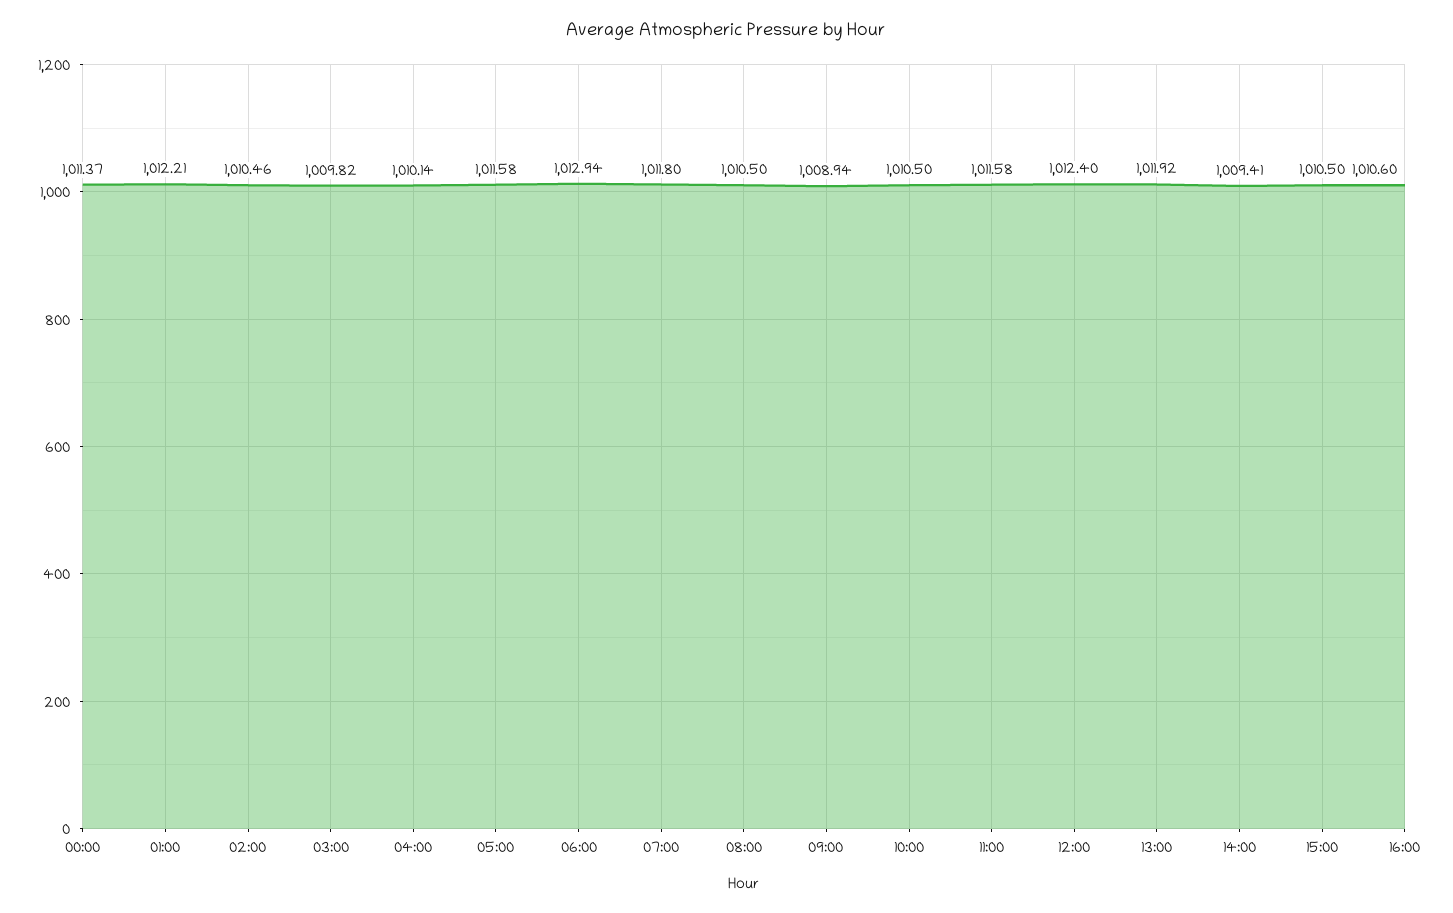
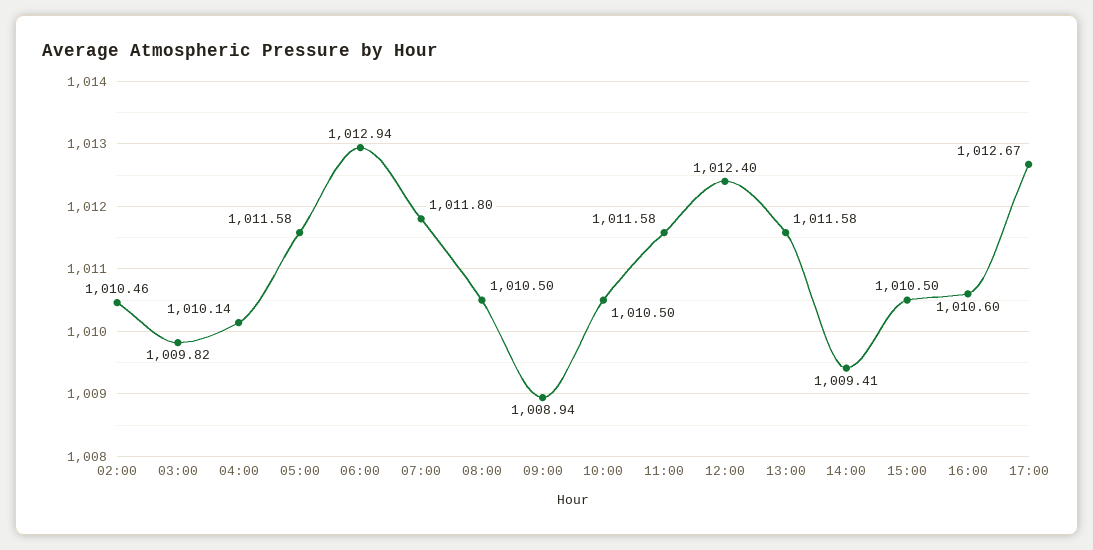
00:00: 1011.37 -> none
01:00: 1012.21 -> none
13:00: 1011.92 -> 1011.58
17:00: none -> 1012.67

